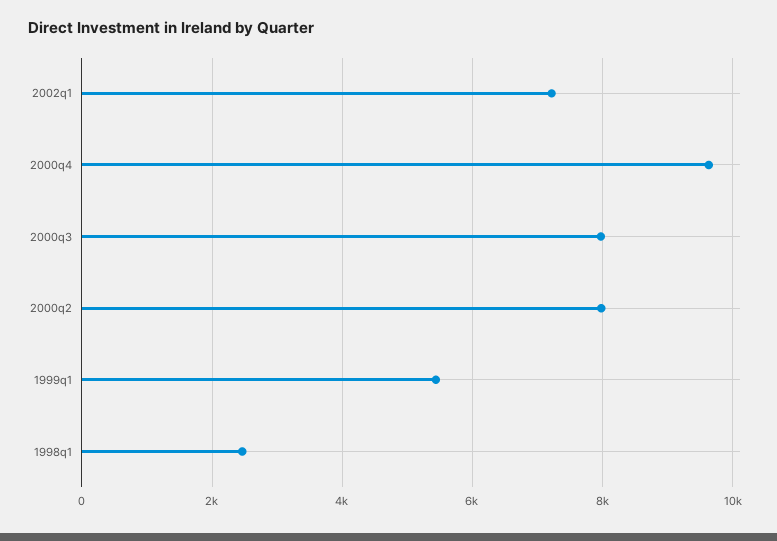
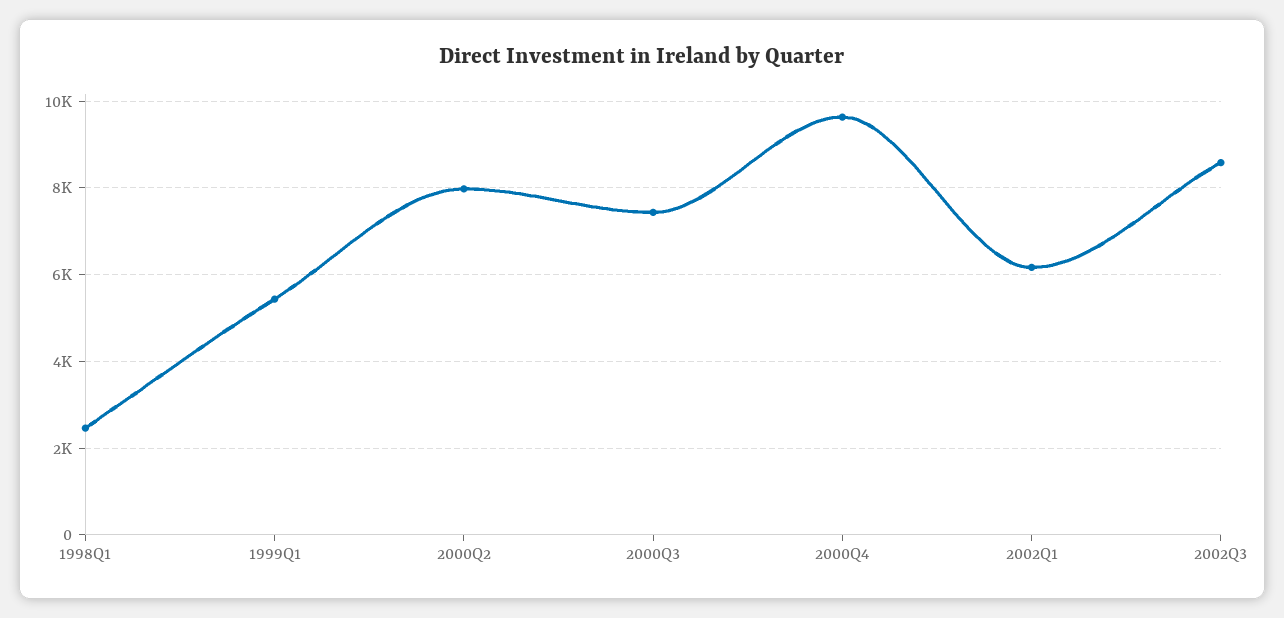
2002q1: 7200 -> 6200
2000q3: 8000 -> 7400
2002Q3: none -> 8600

